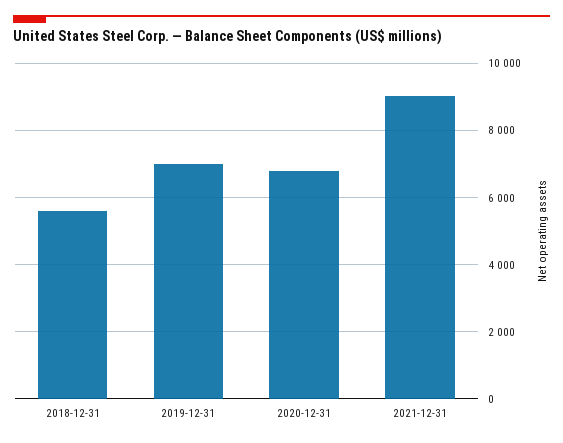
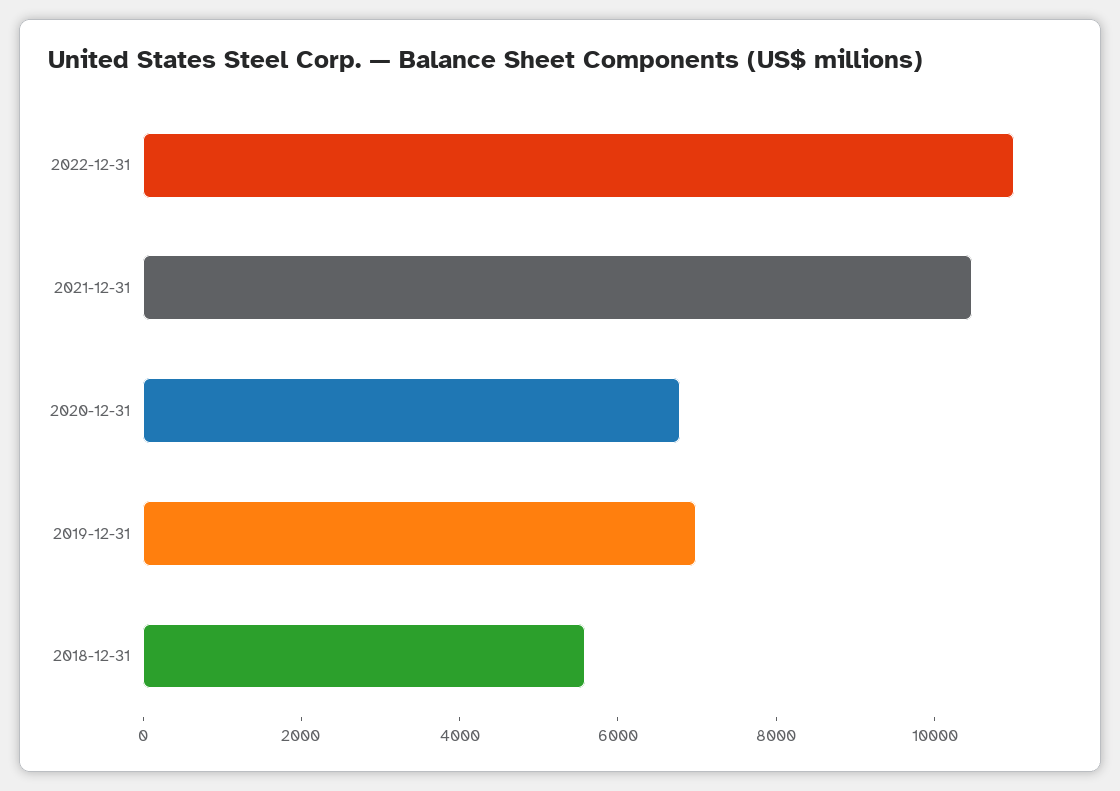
2021-12-31: 9000 -> 10500
2022-12-31: none -> 11000

